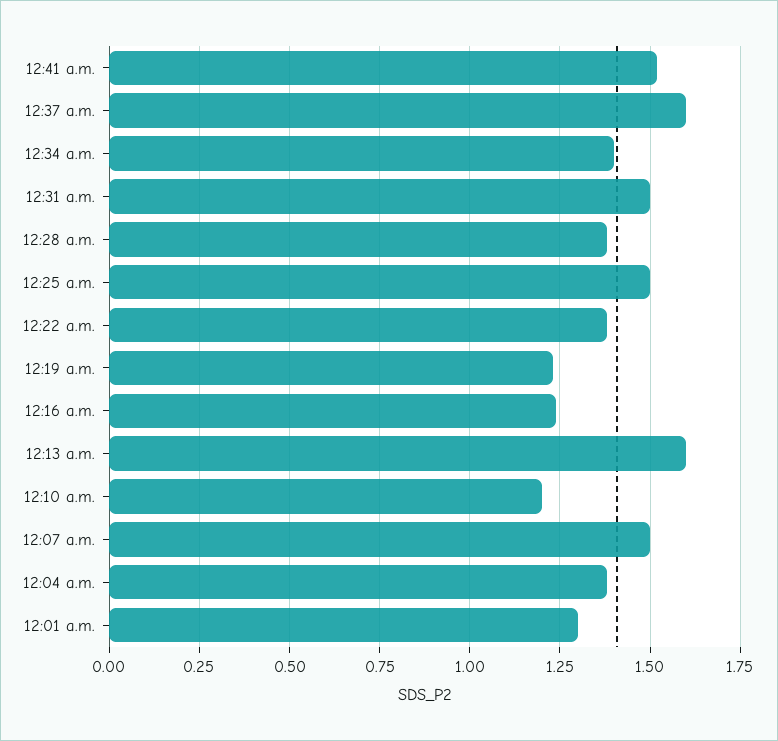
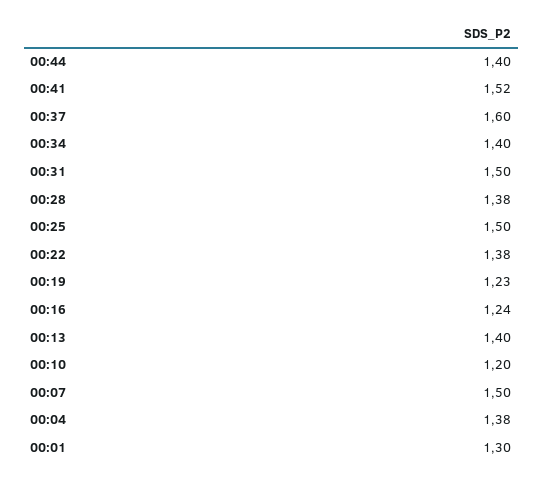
12:13 a.m.: 1.6 -> 1.4
00:44: none -> 1.4

